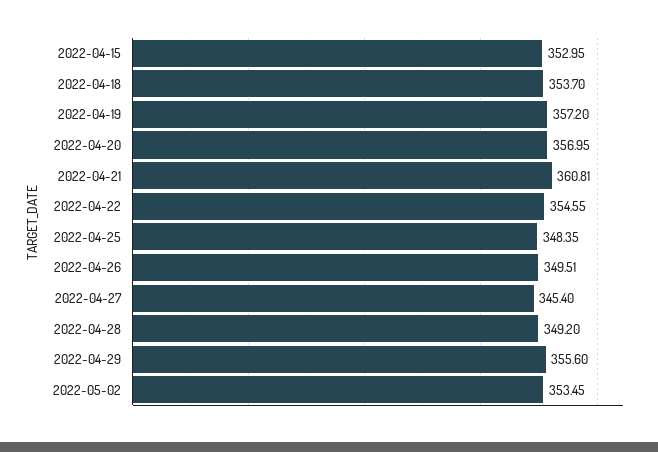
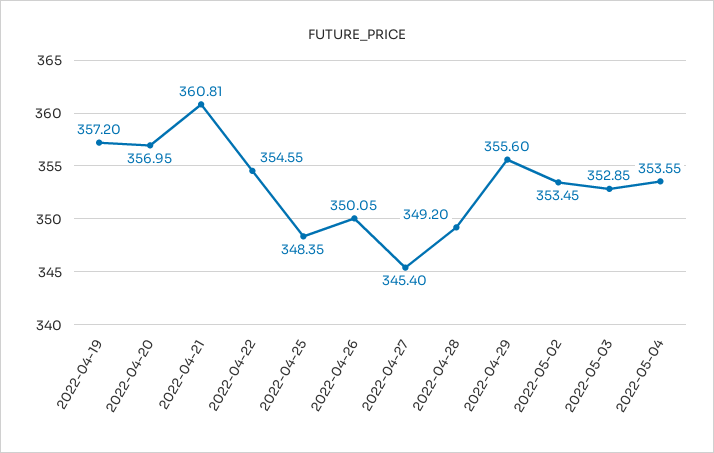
2022-04-15: 352.95 -> none
2022-04-18: 353.7 -> none
2022-04-26: 349.51 -> 350.05
2022-05-03: none -> 352.85
2022-05-04: none -> 353.55

